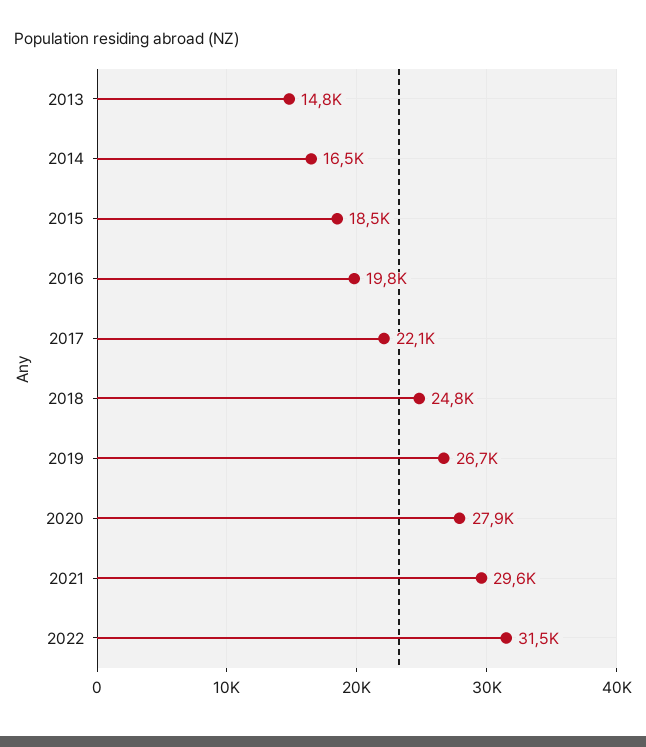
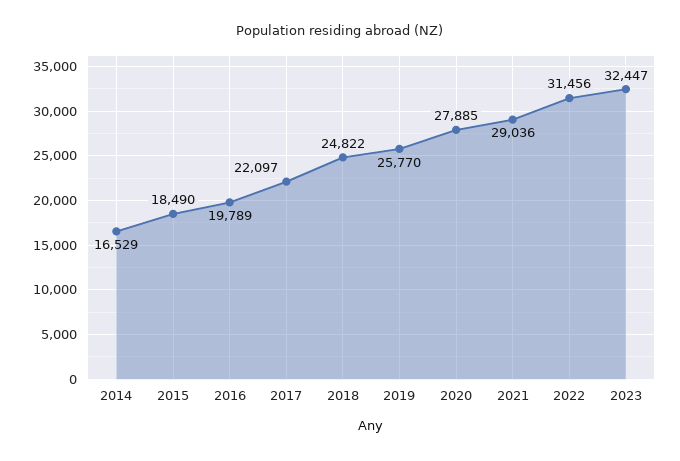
2013: 14800 -> none
2019: 26700 -> 25770
2021: 29600 -> 29036
2023: none -> 32447

